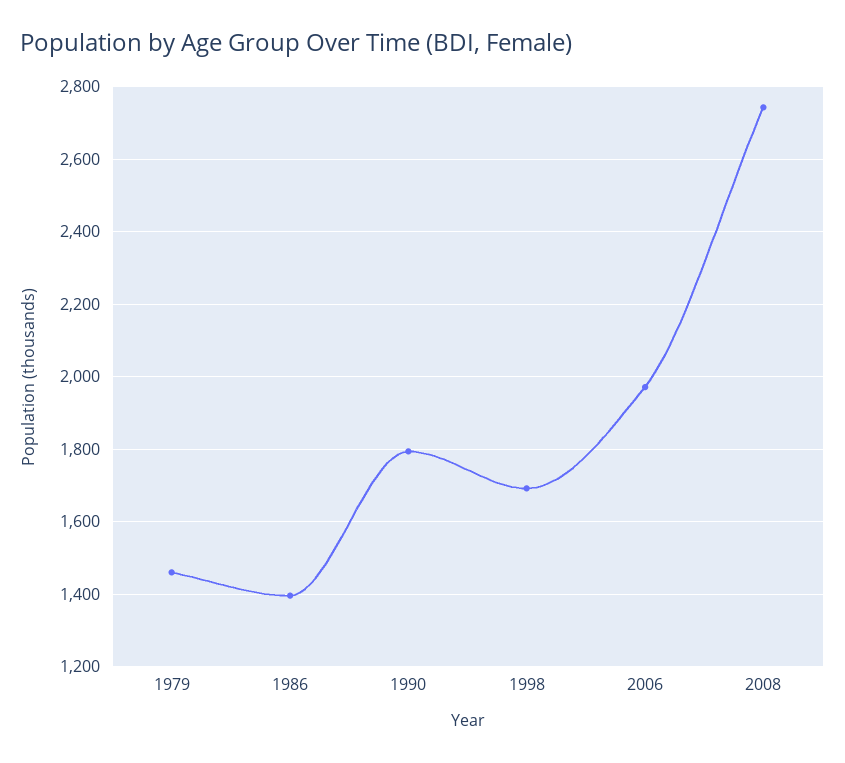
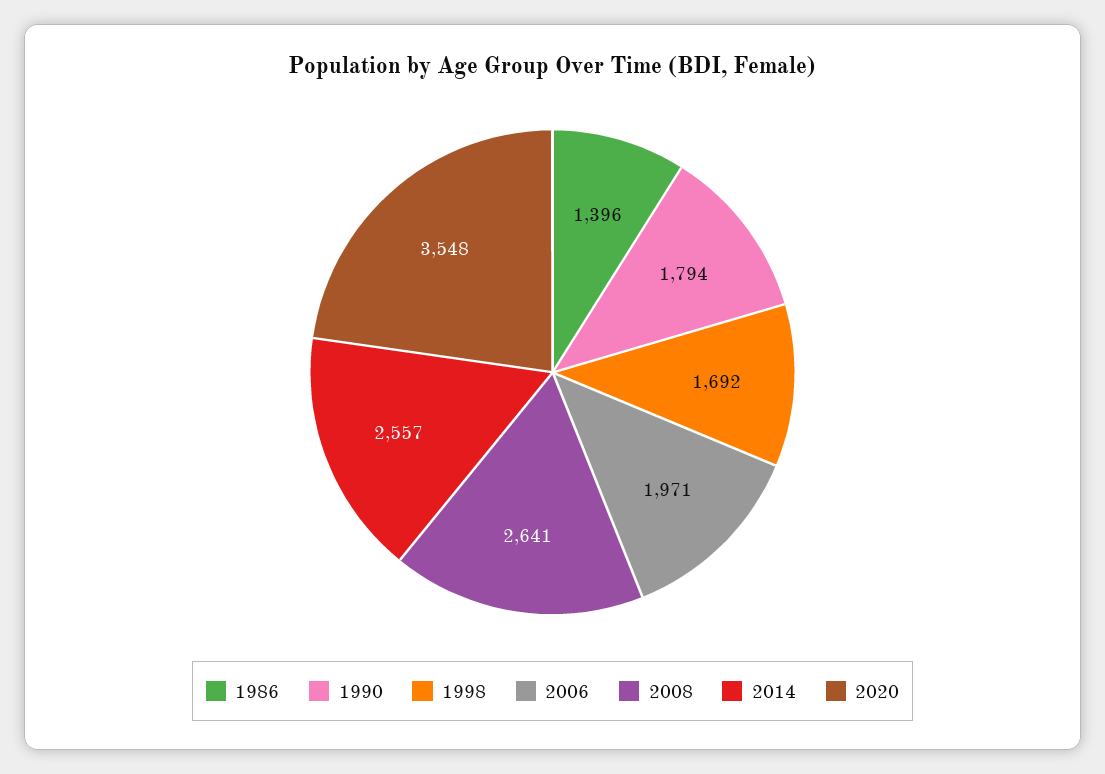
1979: 1460 -> none
2008: 2740 -> 2641
2014: none -> 2557
2020: none -> 3548

